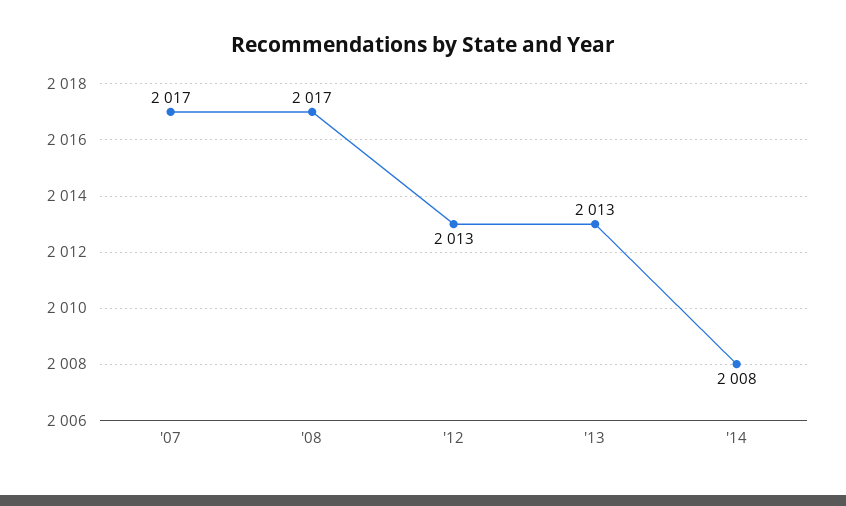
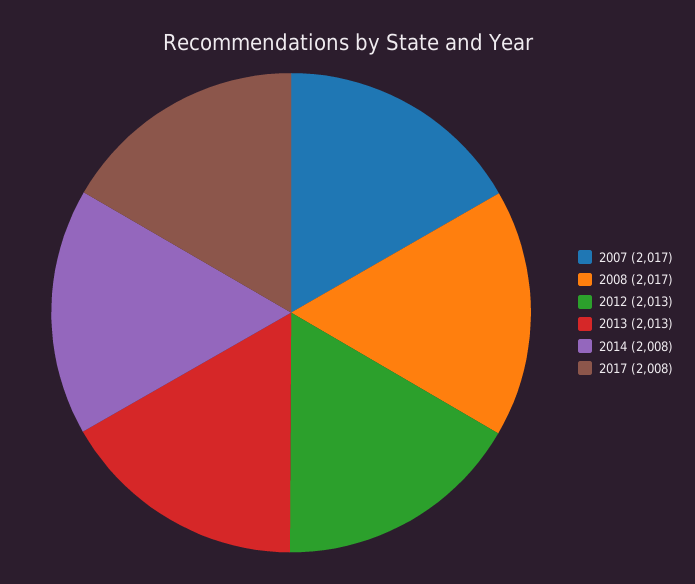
2017: none -> 2008

